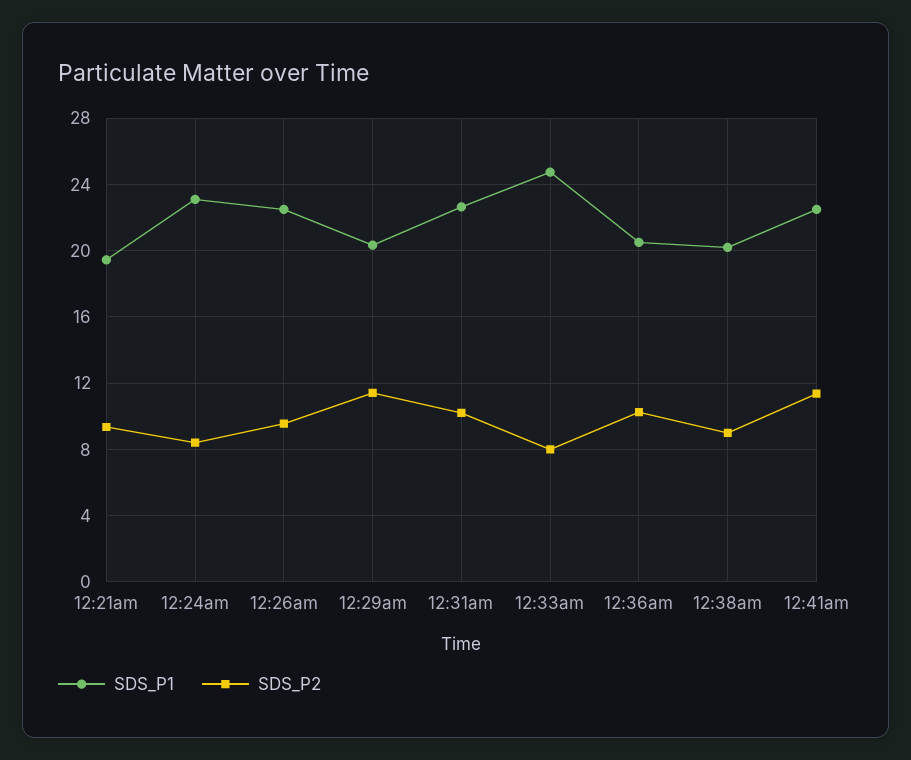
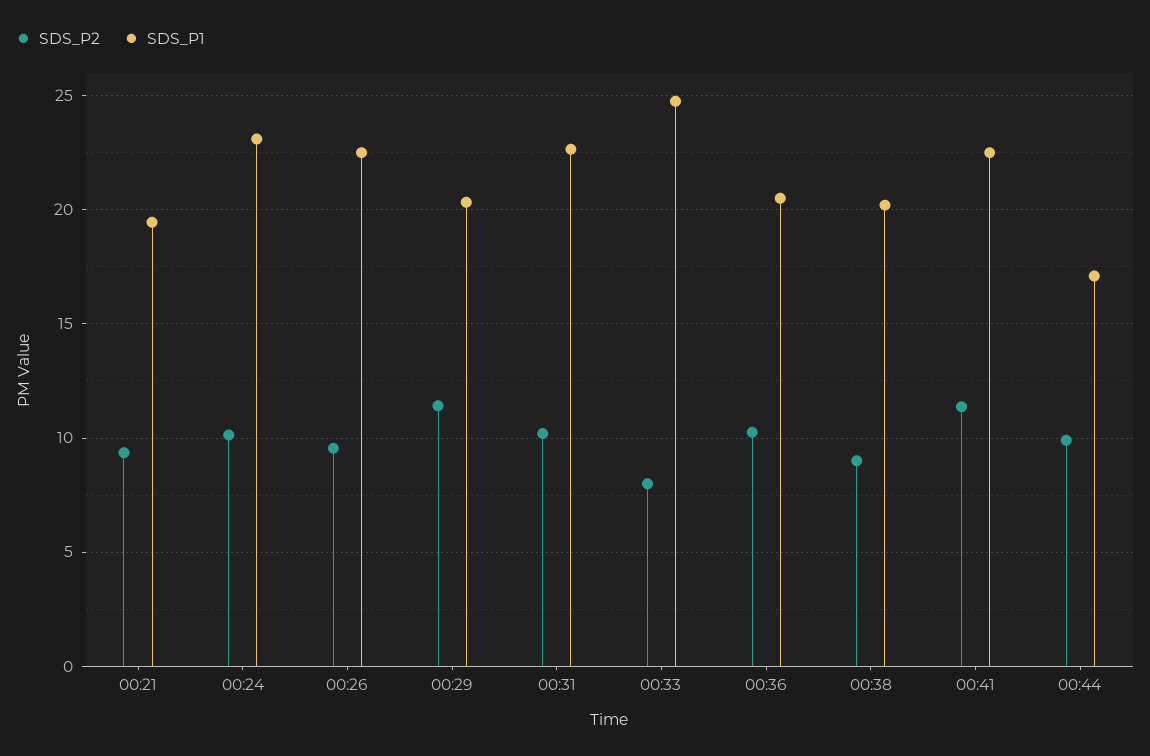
SDS_P2, 12:24am: 8.5 -> 10
SDS_P2, 00:44: none -> 10
SDS_P1, 00:44: none -> 17

